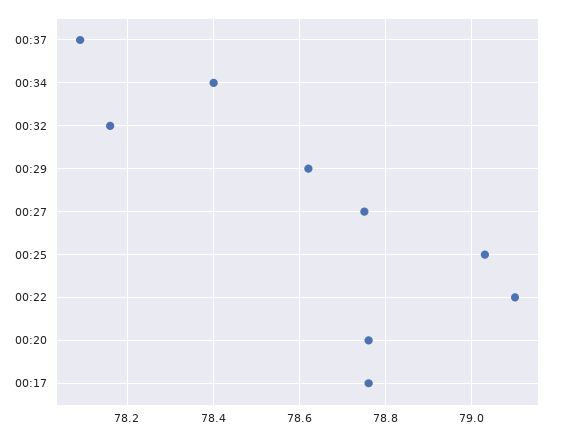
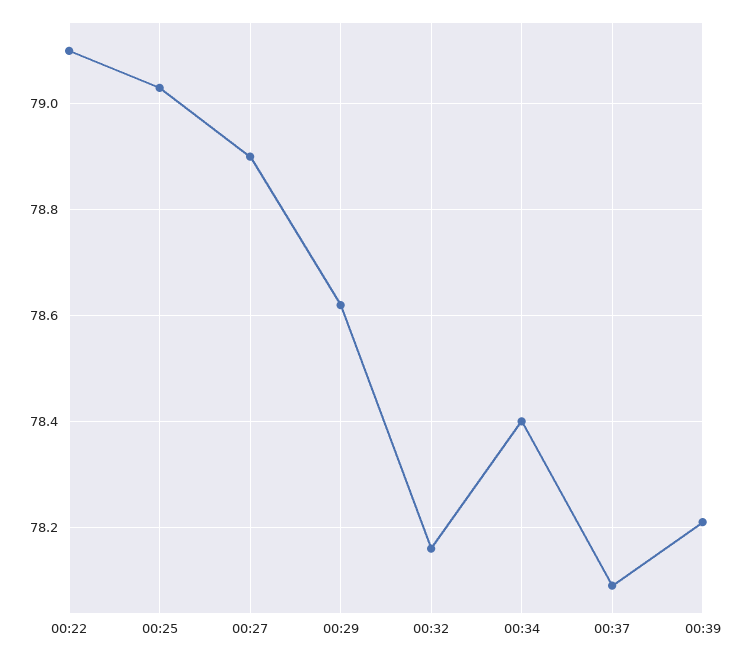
00:27: 78.75 -> 78.9
00:20: 78.75 -> none
00:17: 78.75 -> none
00:39: none -> 78.2

